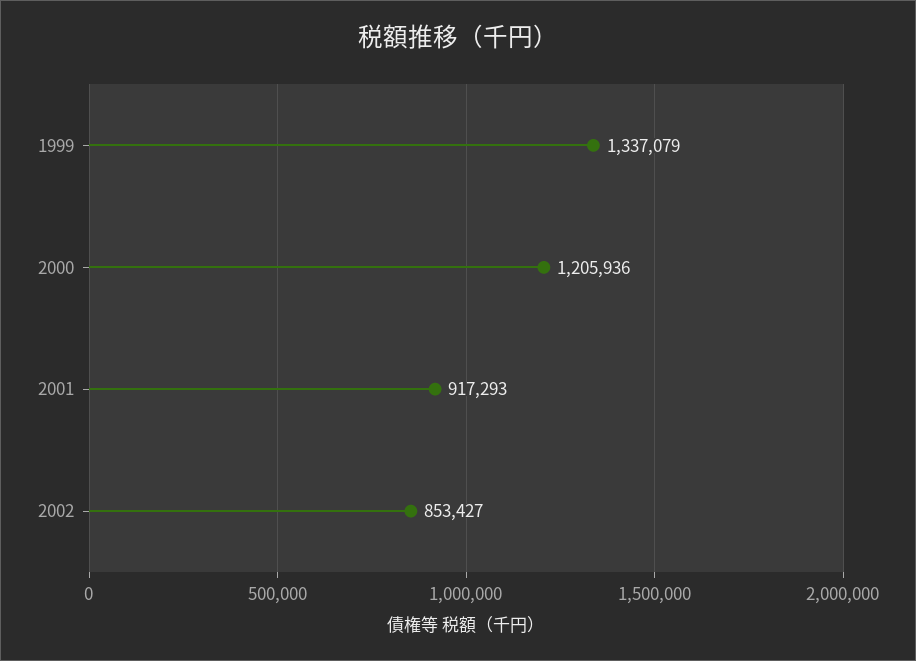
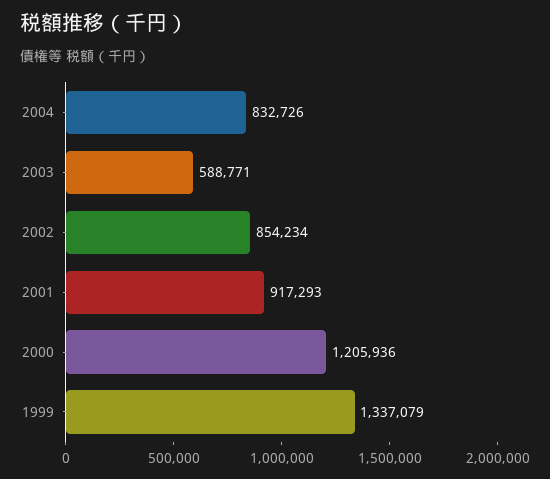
2002: 853427 -> 854234
2004: none -> 832726
2003: none -> 588771

